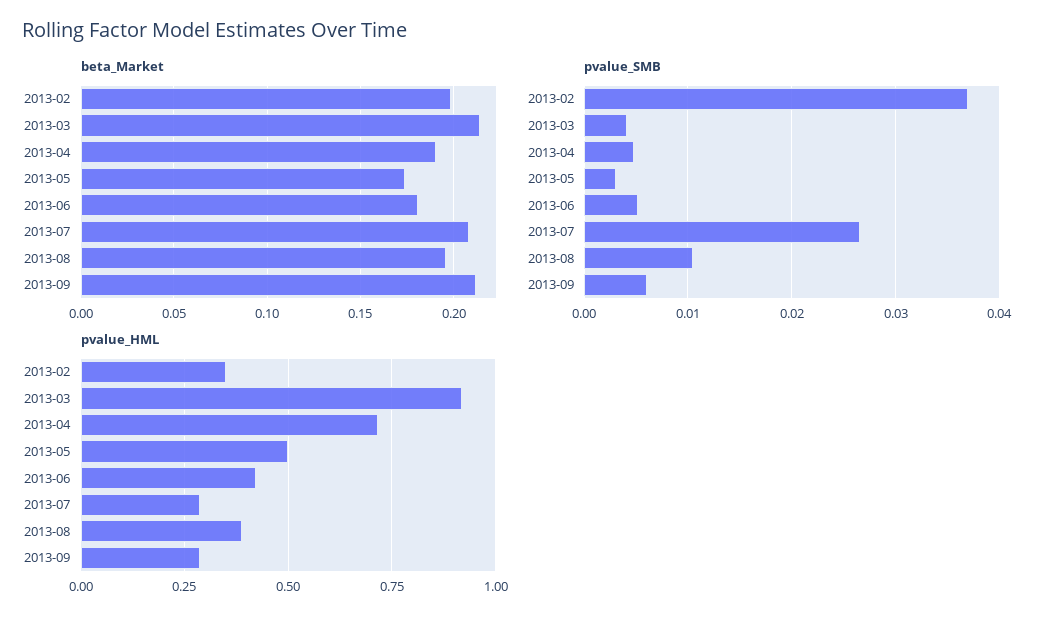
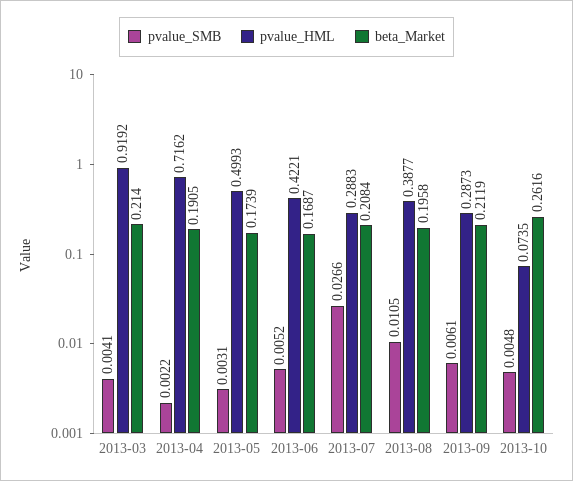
beta_Market, 2013-02: 0.2 -> none
beta_Market, 2013-06: 0.18 -> 0.1687
pvalue_SMB, 2013-02: 0.037 -> none
pvalue_SMB, 2013-04: 0.005 -> 0.0022
pvalue_HML, 2013-02: 0.35 -> none
pvalue_SMB, 2013-10: none -> 0.0048
pvalue_HML, 2013-10: none -> 0.0735
beta_Market, 2013-10: none -> 0.2616

